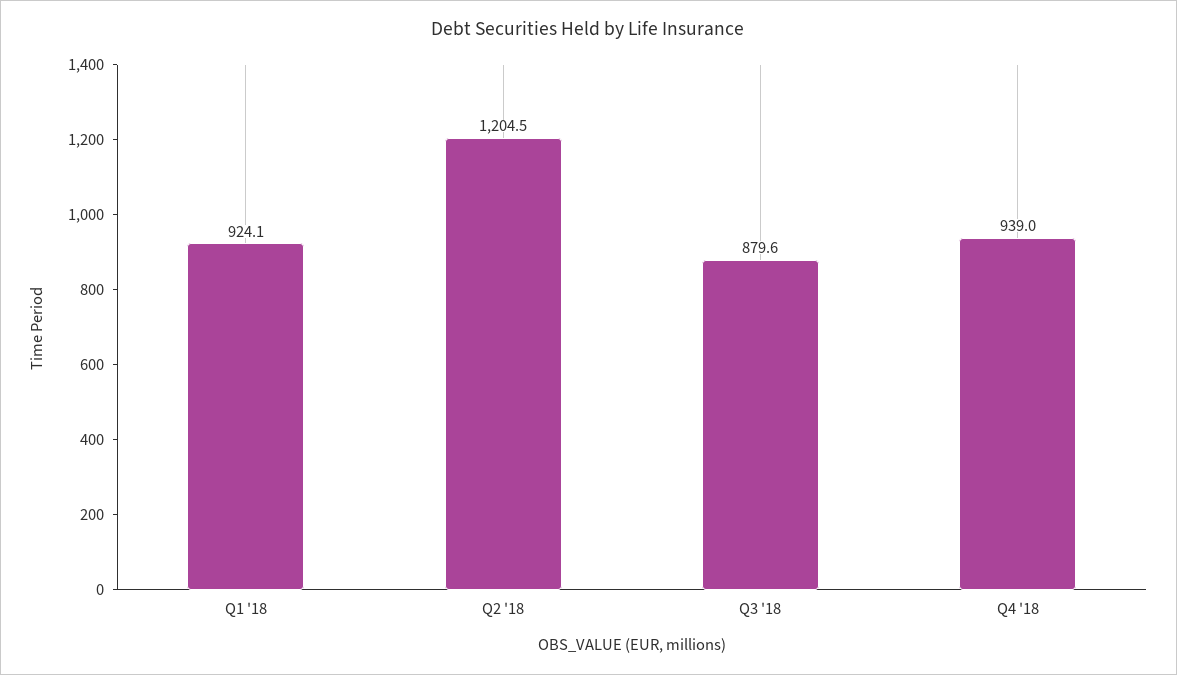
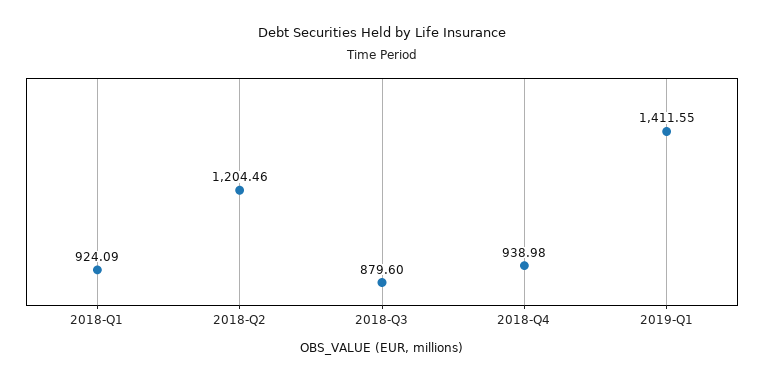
2019-Q1: none -> 1411.55

